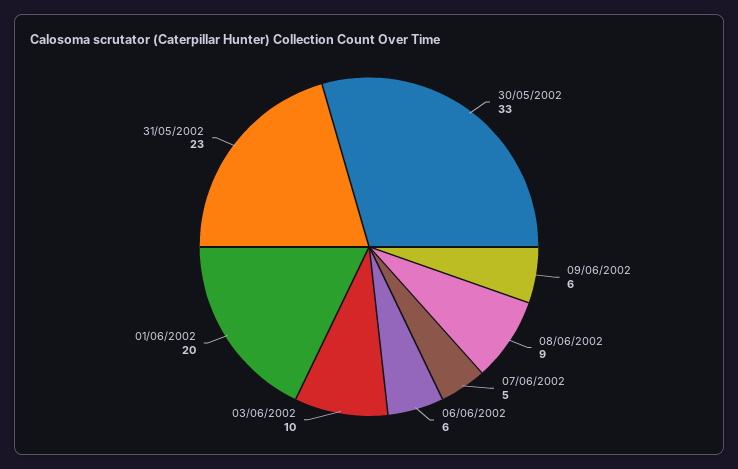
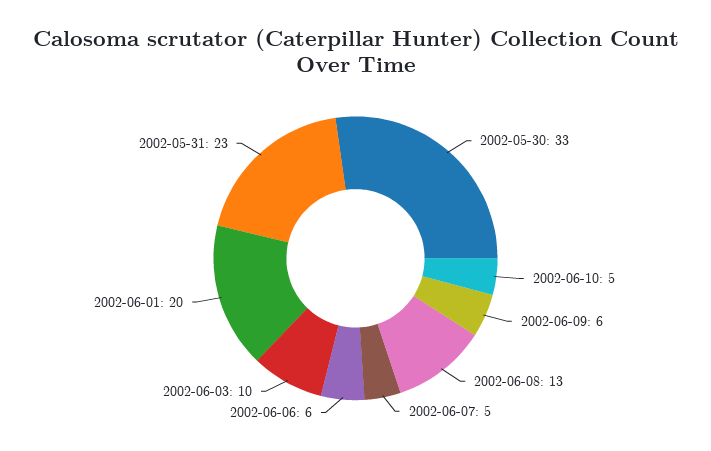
08/06/2002: 9 -> 13
2002-06-10: none -> 5

